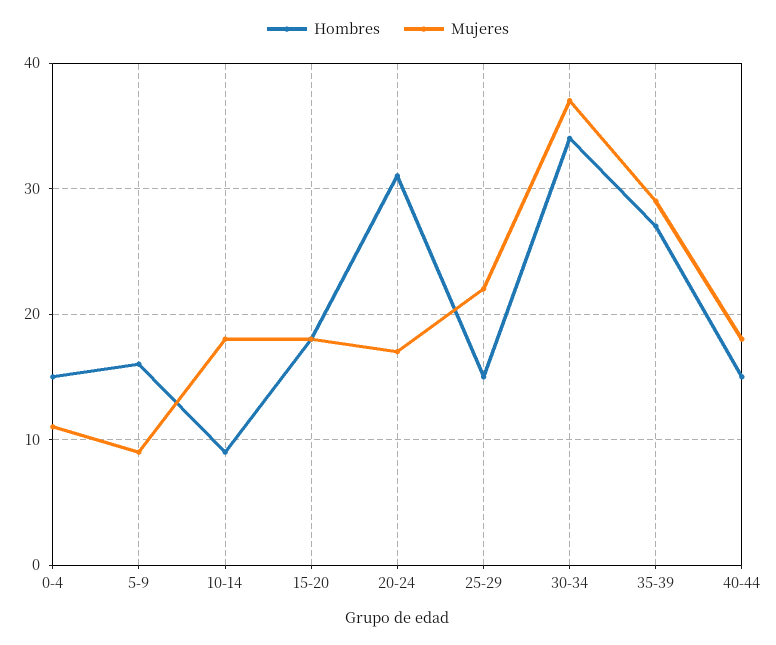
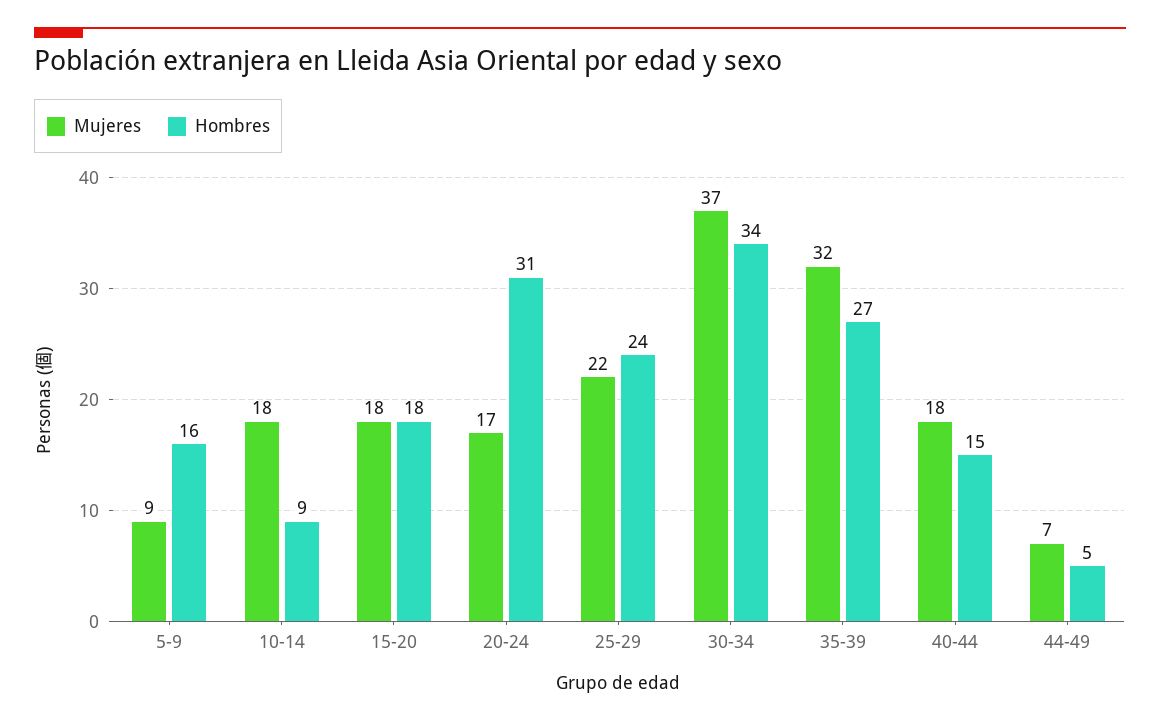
Hombres, 0-4: 15 -> none
Mujeres, 0-4: 11 -> none
Hombres, 25-29: 15 -> 24
Mujeres, 35-39: 29 -> 32
Mujeres, 44-49: none -> 7
Hombres, 44-49: none -> 5

